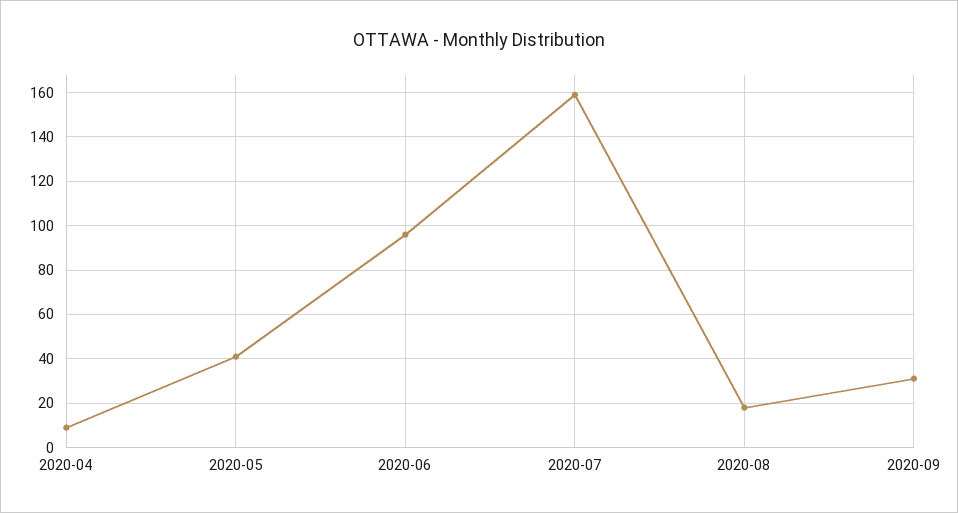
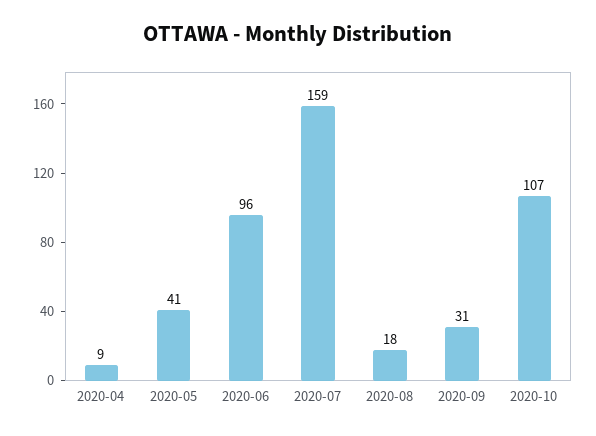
2020-10: none -> 107

